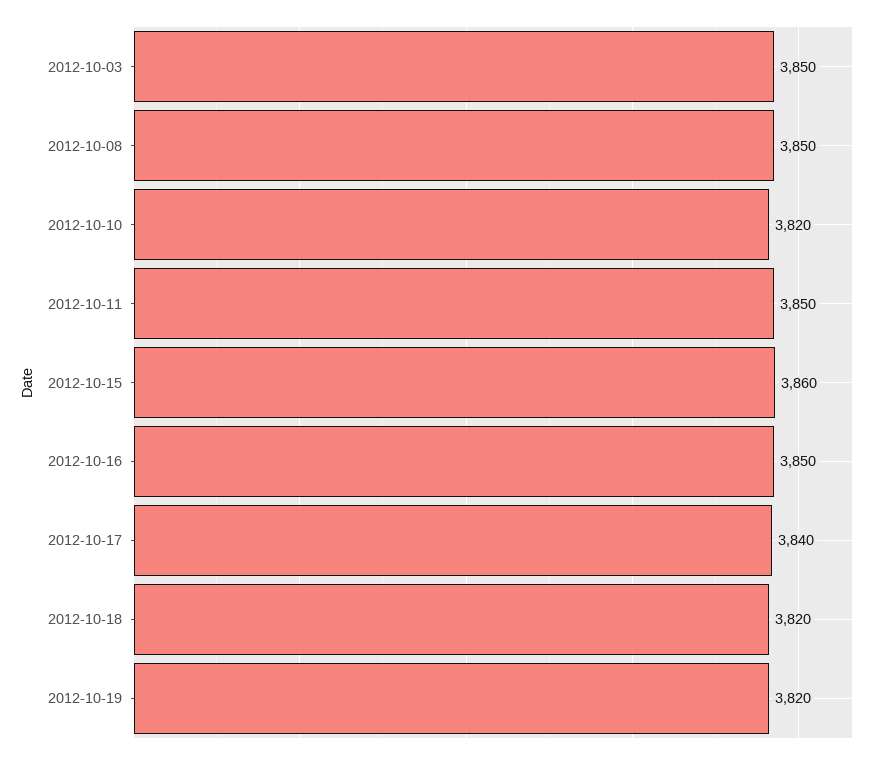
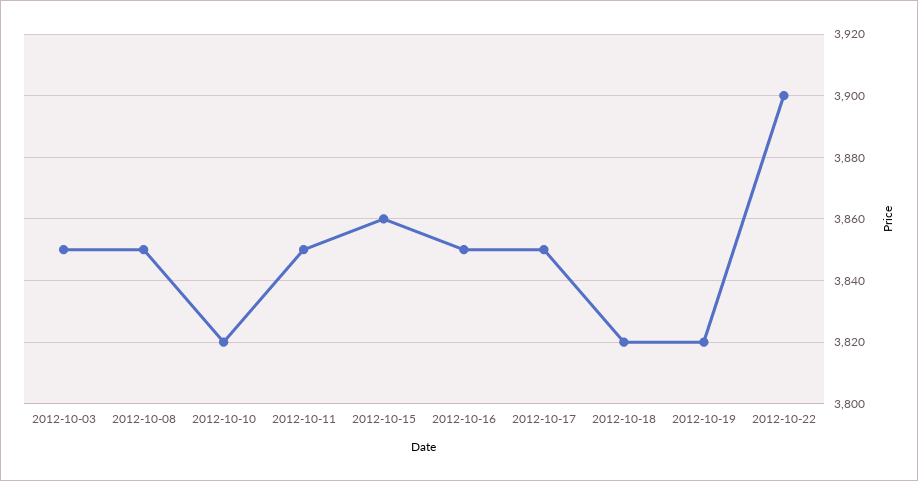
2012-10-17: 3840 -> 3850
2012-10-22: none -> 3900

